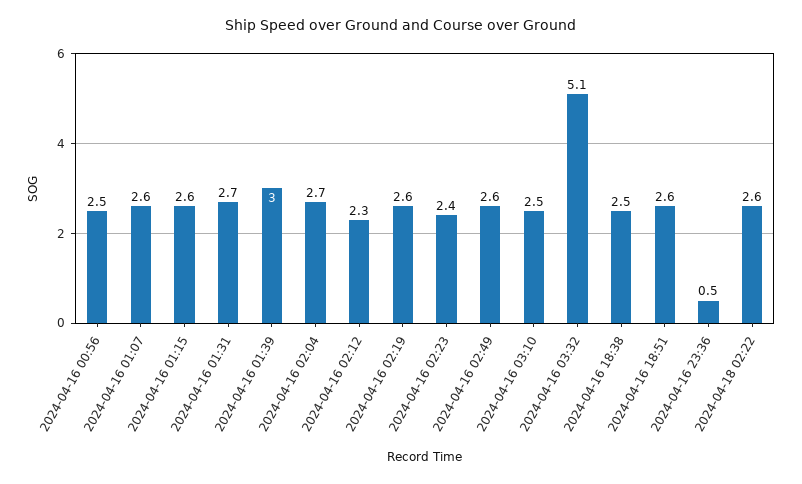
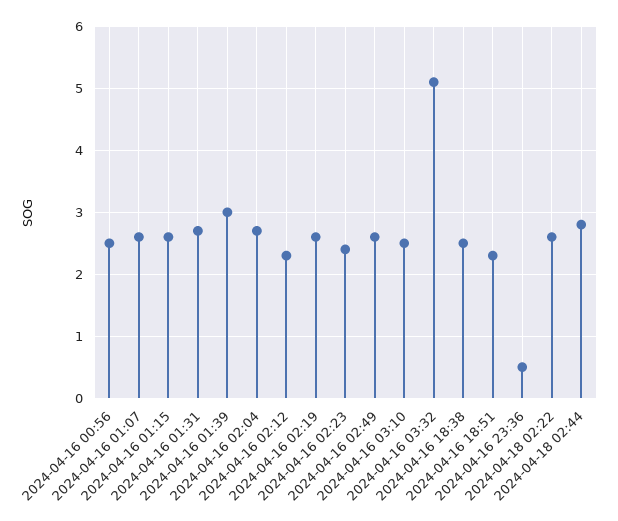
2024-04-16 18:51: 2.6 -> 2.3
2024-04-18 02:44: none -> 2.8

